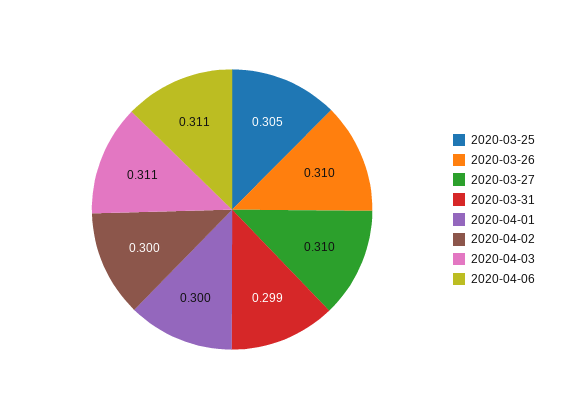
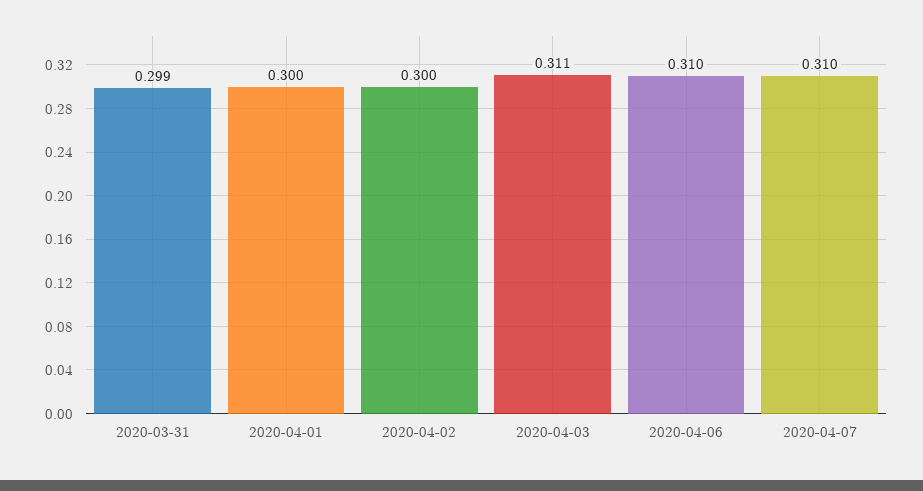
2020-03-25: 0.305 -> none
2020-03-26: 0.31 -> none
2020-03-27: 0.31 -> none
2020-04-06: 0.311 -> 0.31
2020-04-07: none -> 0.31

